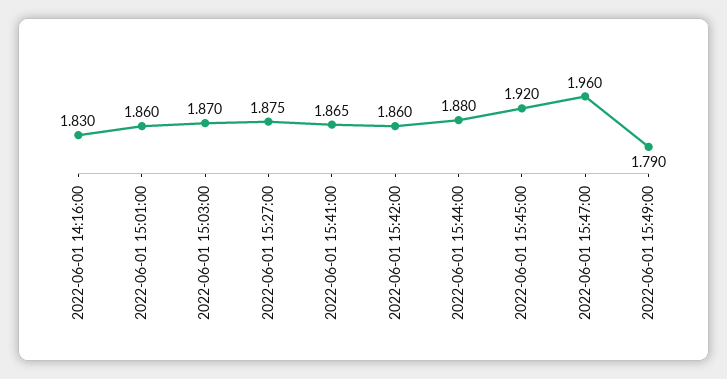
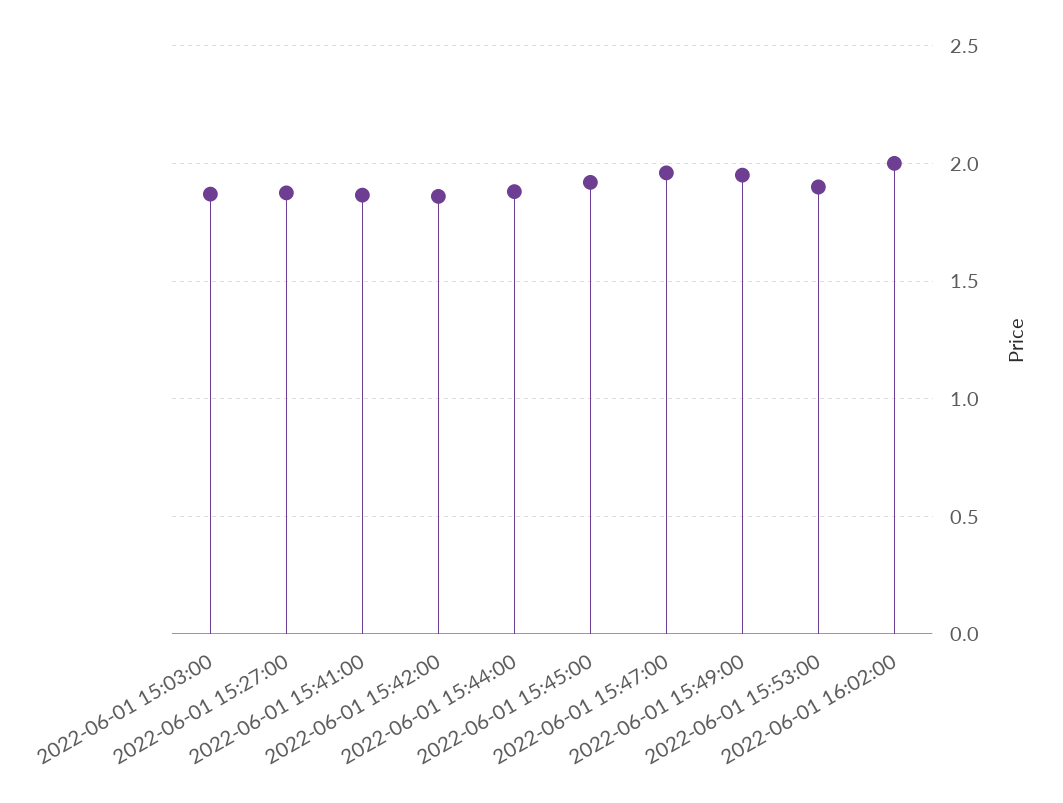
2022-06-01 14:16:00: 1.83 -> none
2022-06-01 15:01:00: 1.86 -> none
2022-06-01 15:49:00: 1.79 -> 1.95
2022-06-01 15:53:00: none -> 1.9
2022-06-01 16:02:00: none -> 2

